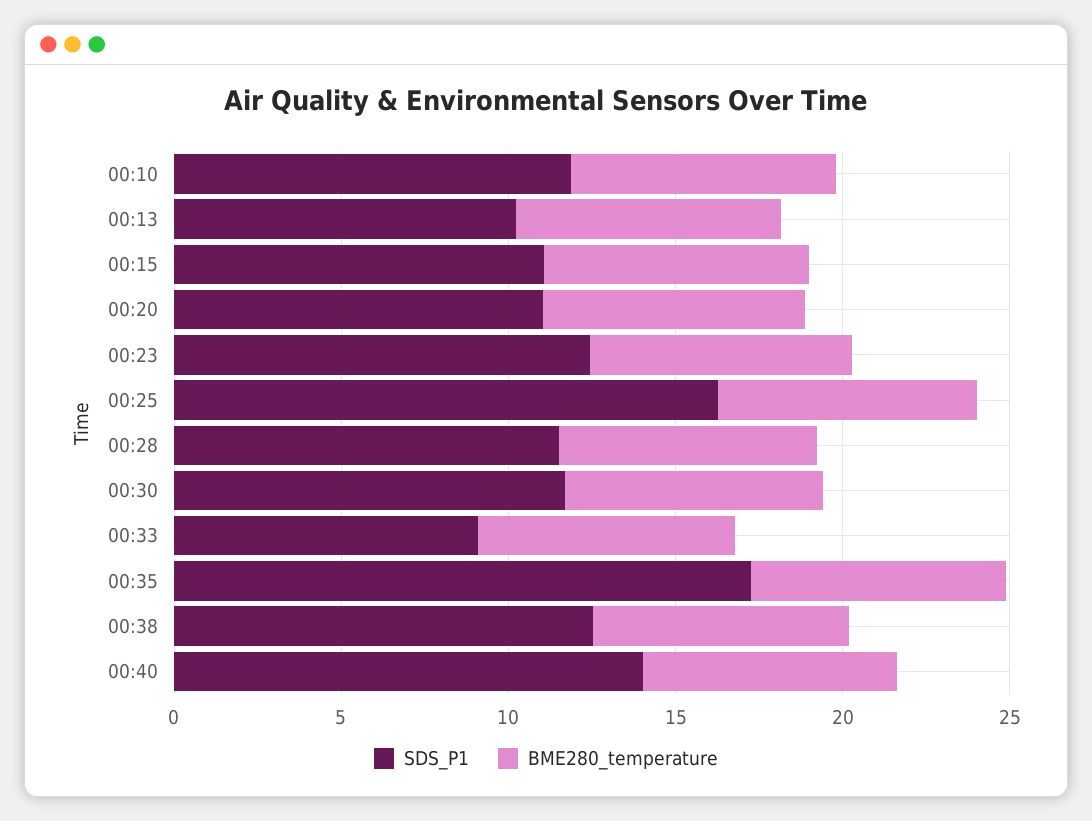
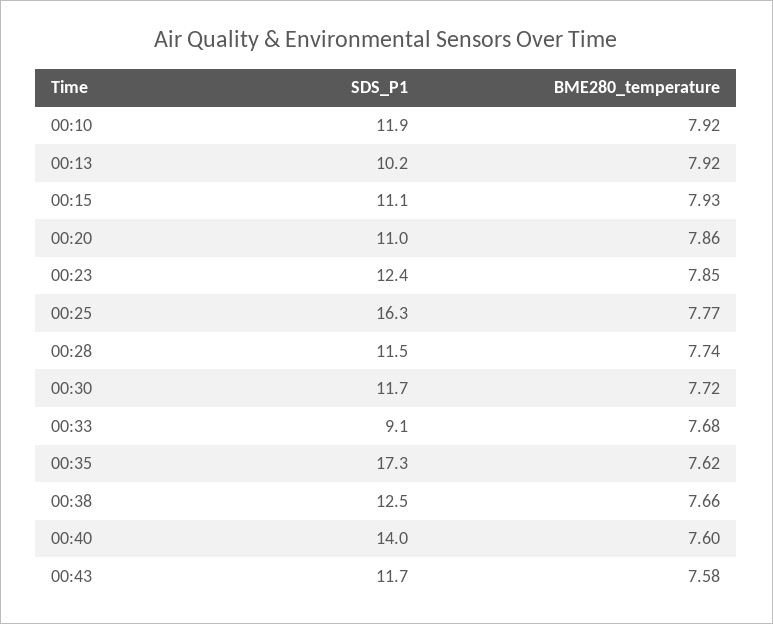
SDS_P1, 00:43: none -> 11.7
BME280_temperature, 00:43: none -> 7.58

